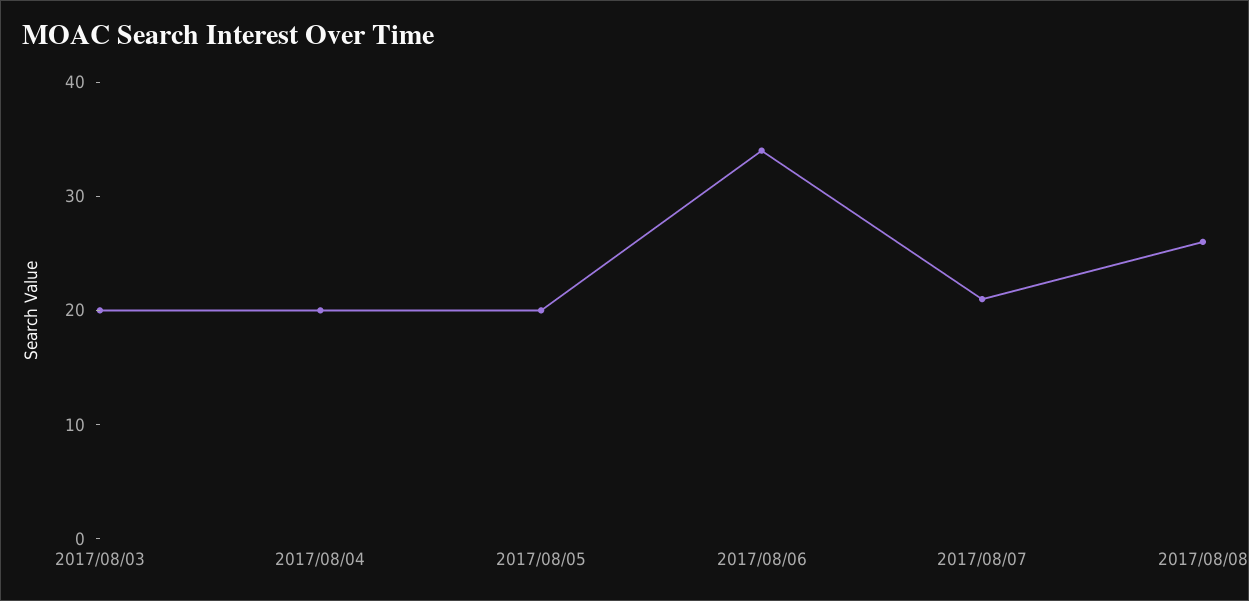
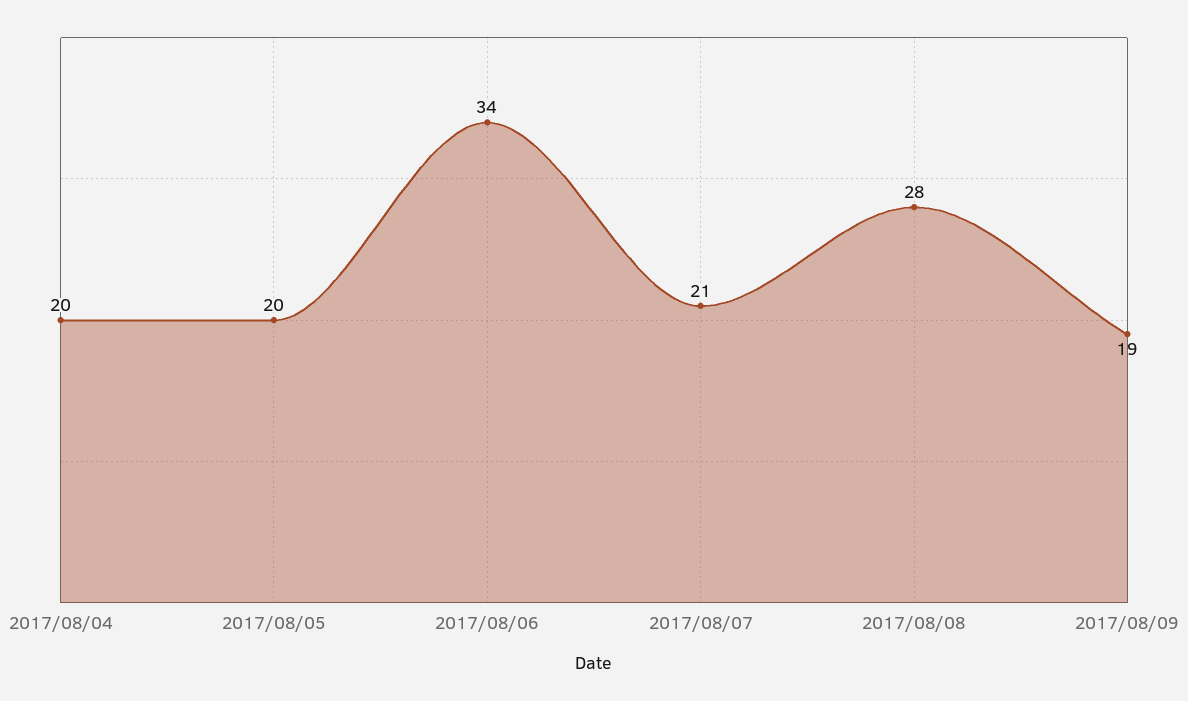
2017/08/03: 20 -> none
2017/08/08: 26 -> 28
2017/08/09: none -> 19

